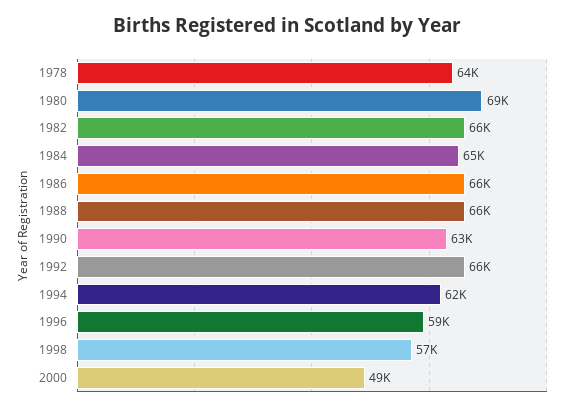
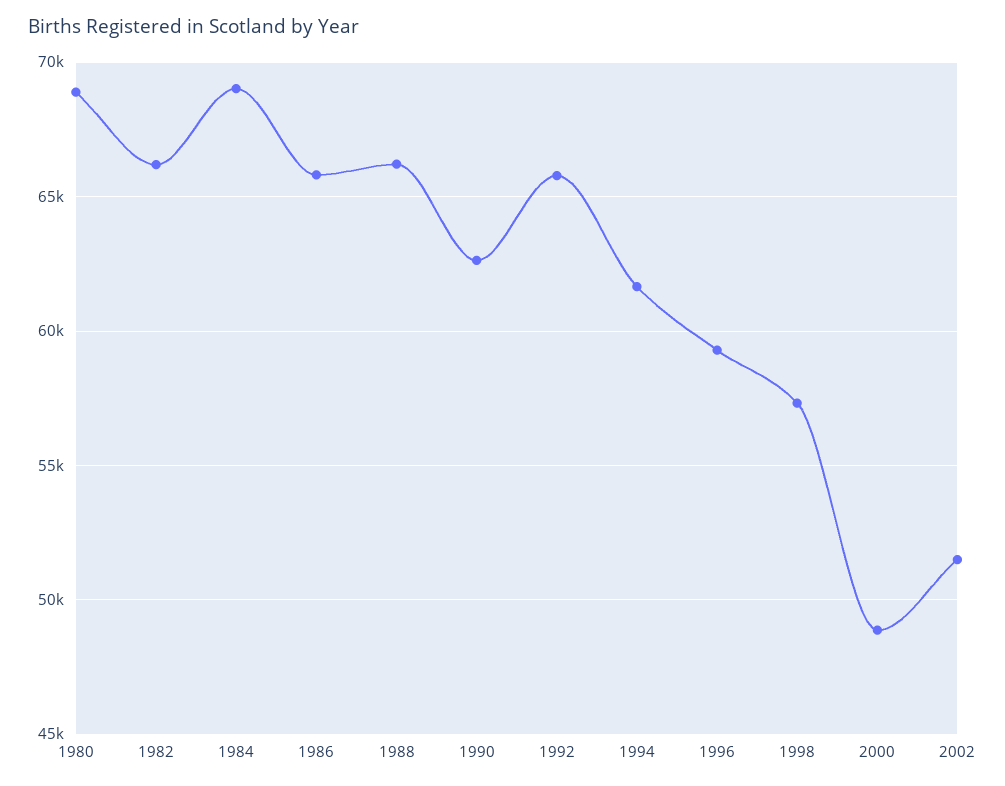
1978: 64000 -> none
1984: 65000 -> 69000
2002: none -> 51500

